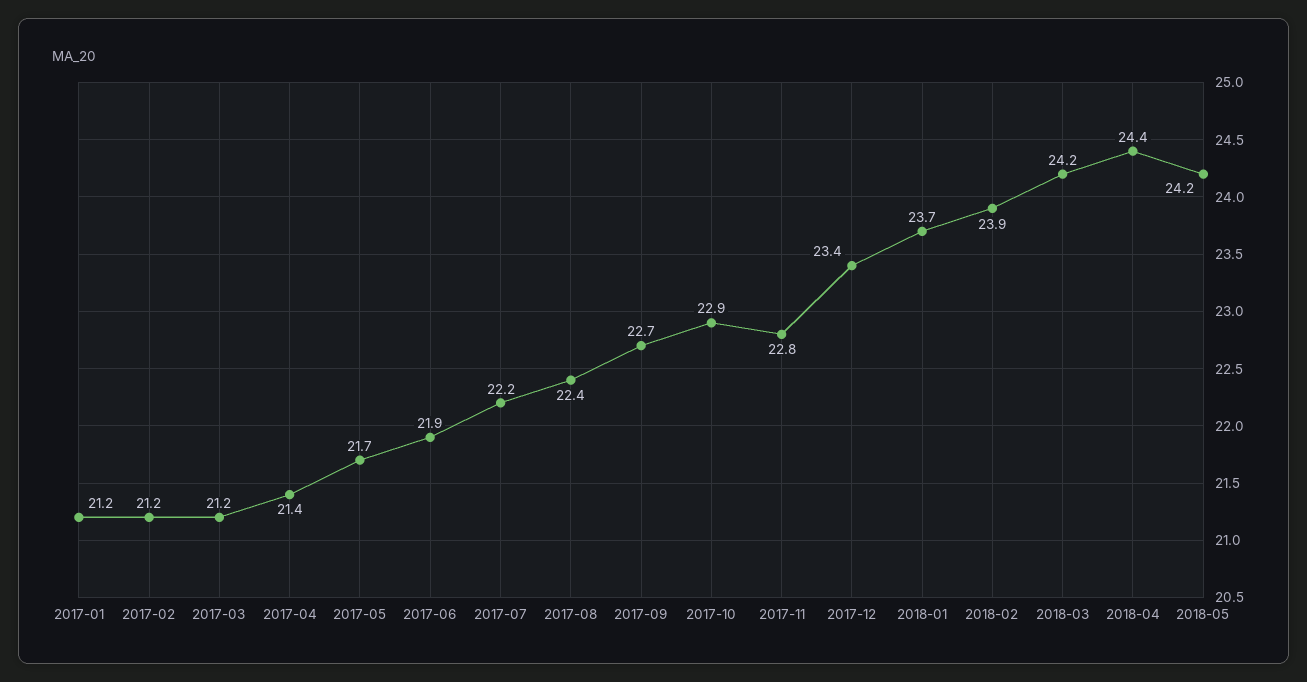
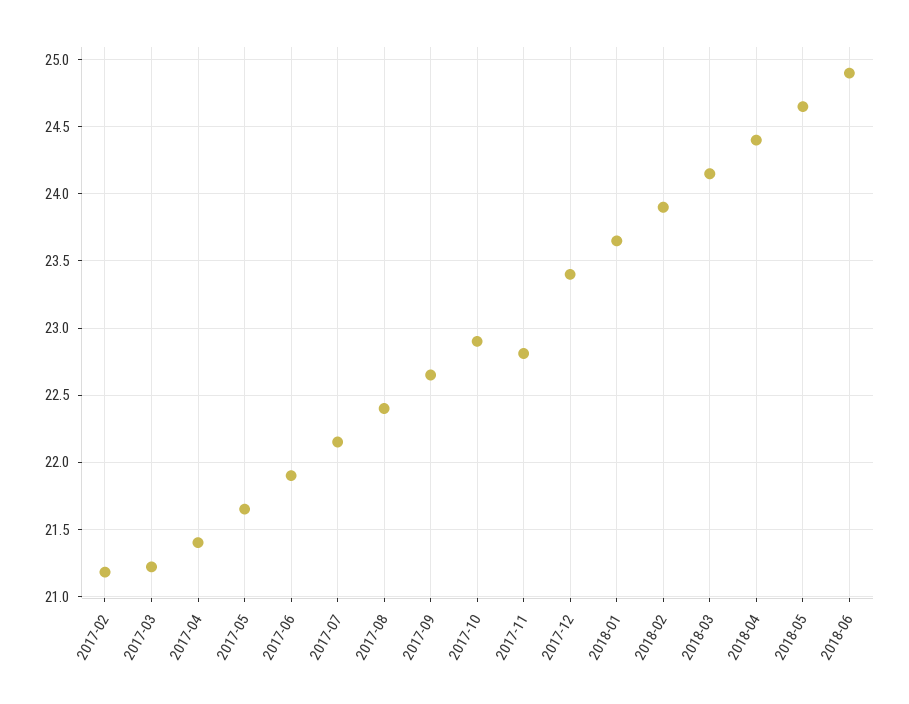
2017-01: 21.2 -> none
2018-05: 24.2 -> 24.65
2018-06: none -> 24.9

